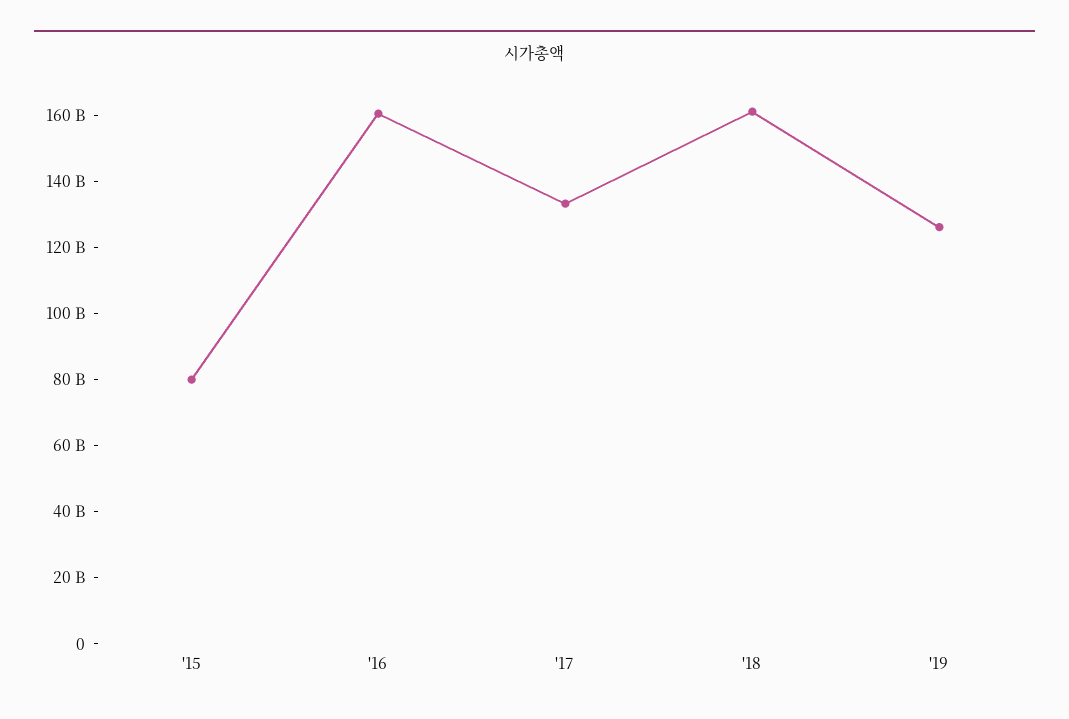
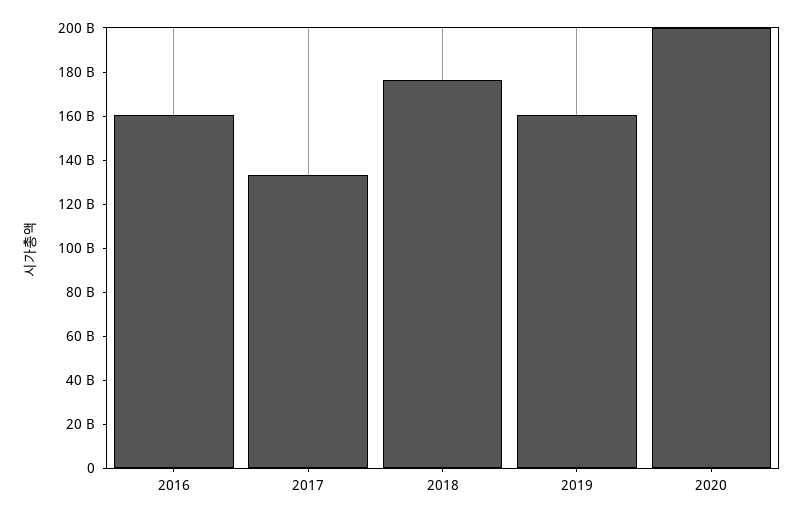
'15: 80000000000 -> none
'18: 160000000000 -> 175000000000
'19: 125000000000 -> 160000000000
2020: none -> 200000000000

